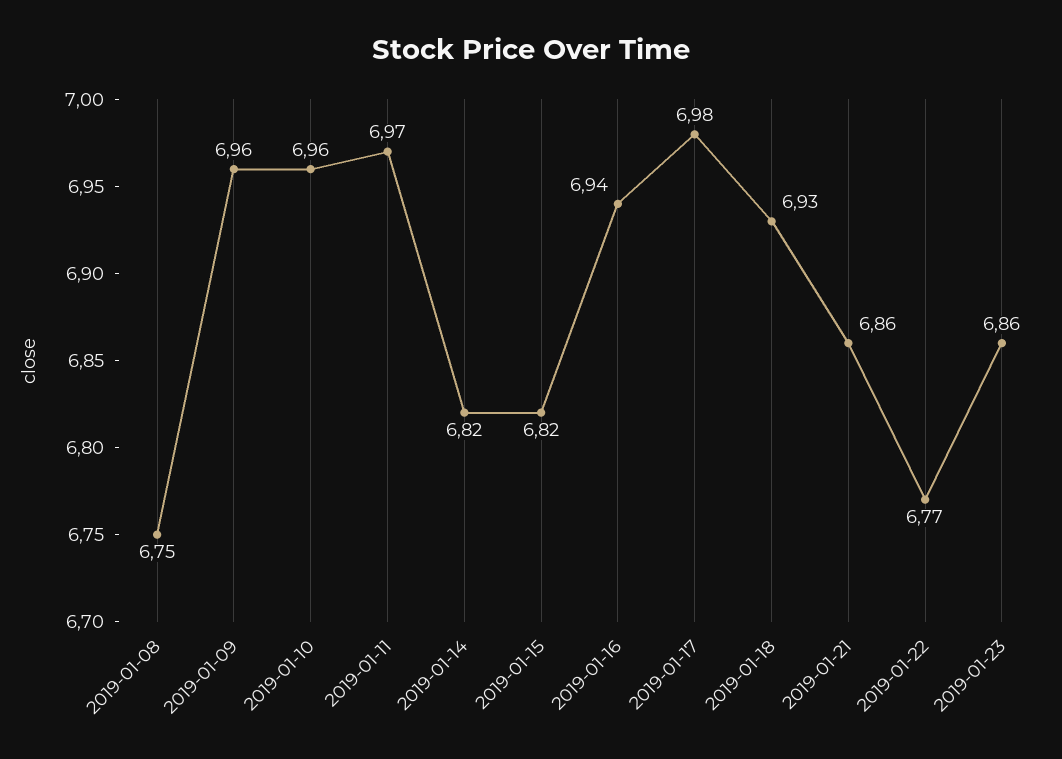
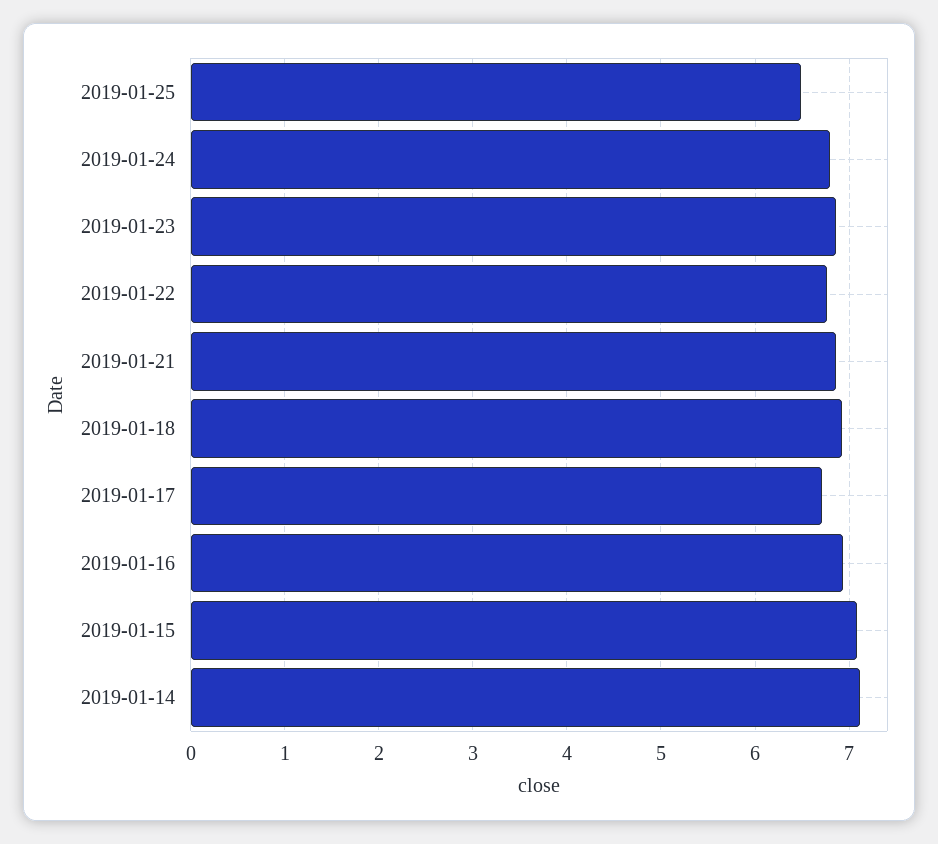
2019-01-08: 6.75 -> none
2019-01-09: 6.96 -> none
2019-01-10: 6.96 -> none
2019-01-11: 6.97 -> none
2019-01-14: 6.82 -> 7.1
2019-01-15: 6.82 -> 7.1
2019-01-17: 6.98 -> 6.7
2019-01-25: none -> 6.5
2019-01-24: none -> 6.8

